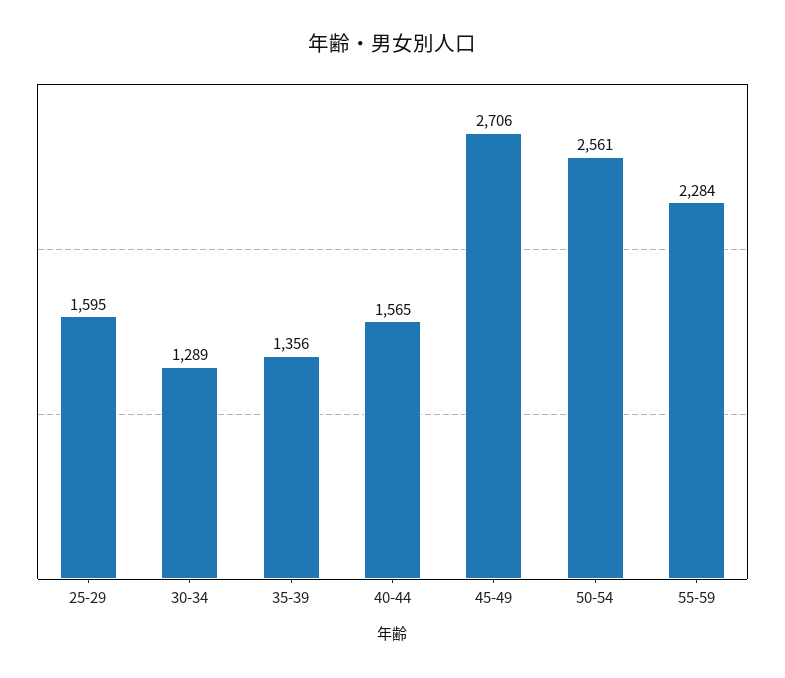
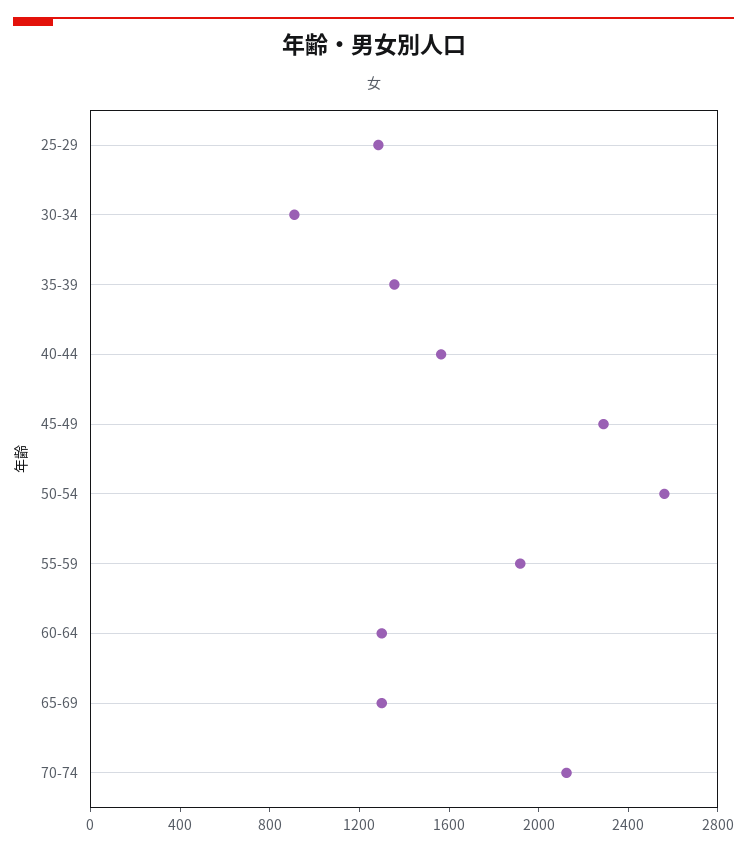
25-29: 1595 -> 1300
30-34: 1289 -> 900
45-49: 2706 -> 2300
55-59: 2284 -> 1900
60-64: none -> 1300
65-69: none -> 1300
70-74: none -> 2100

